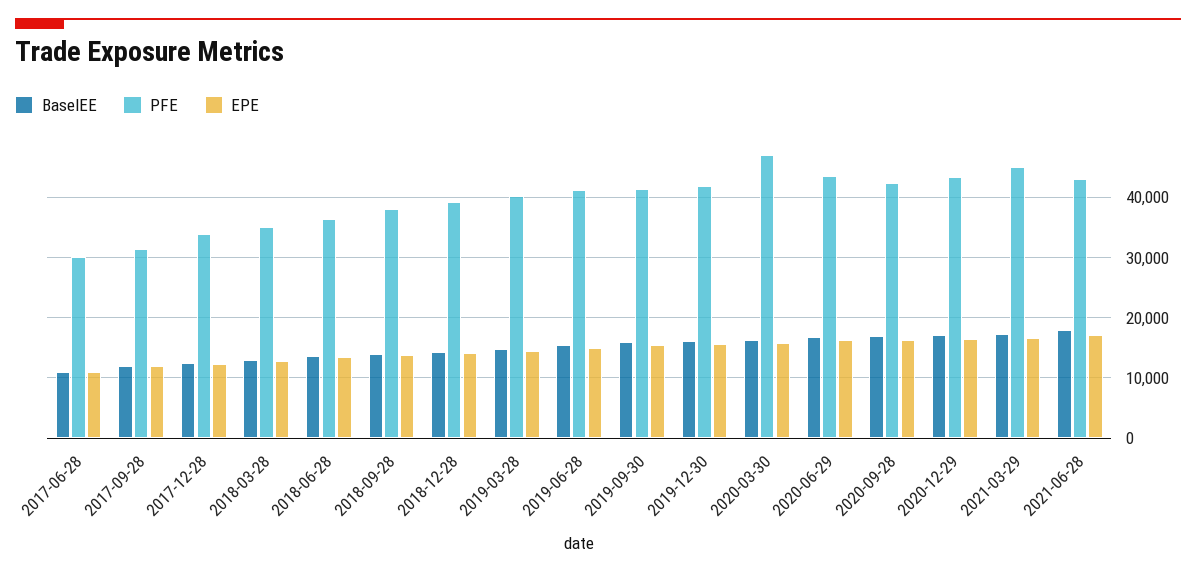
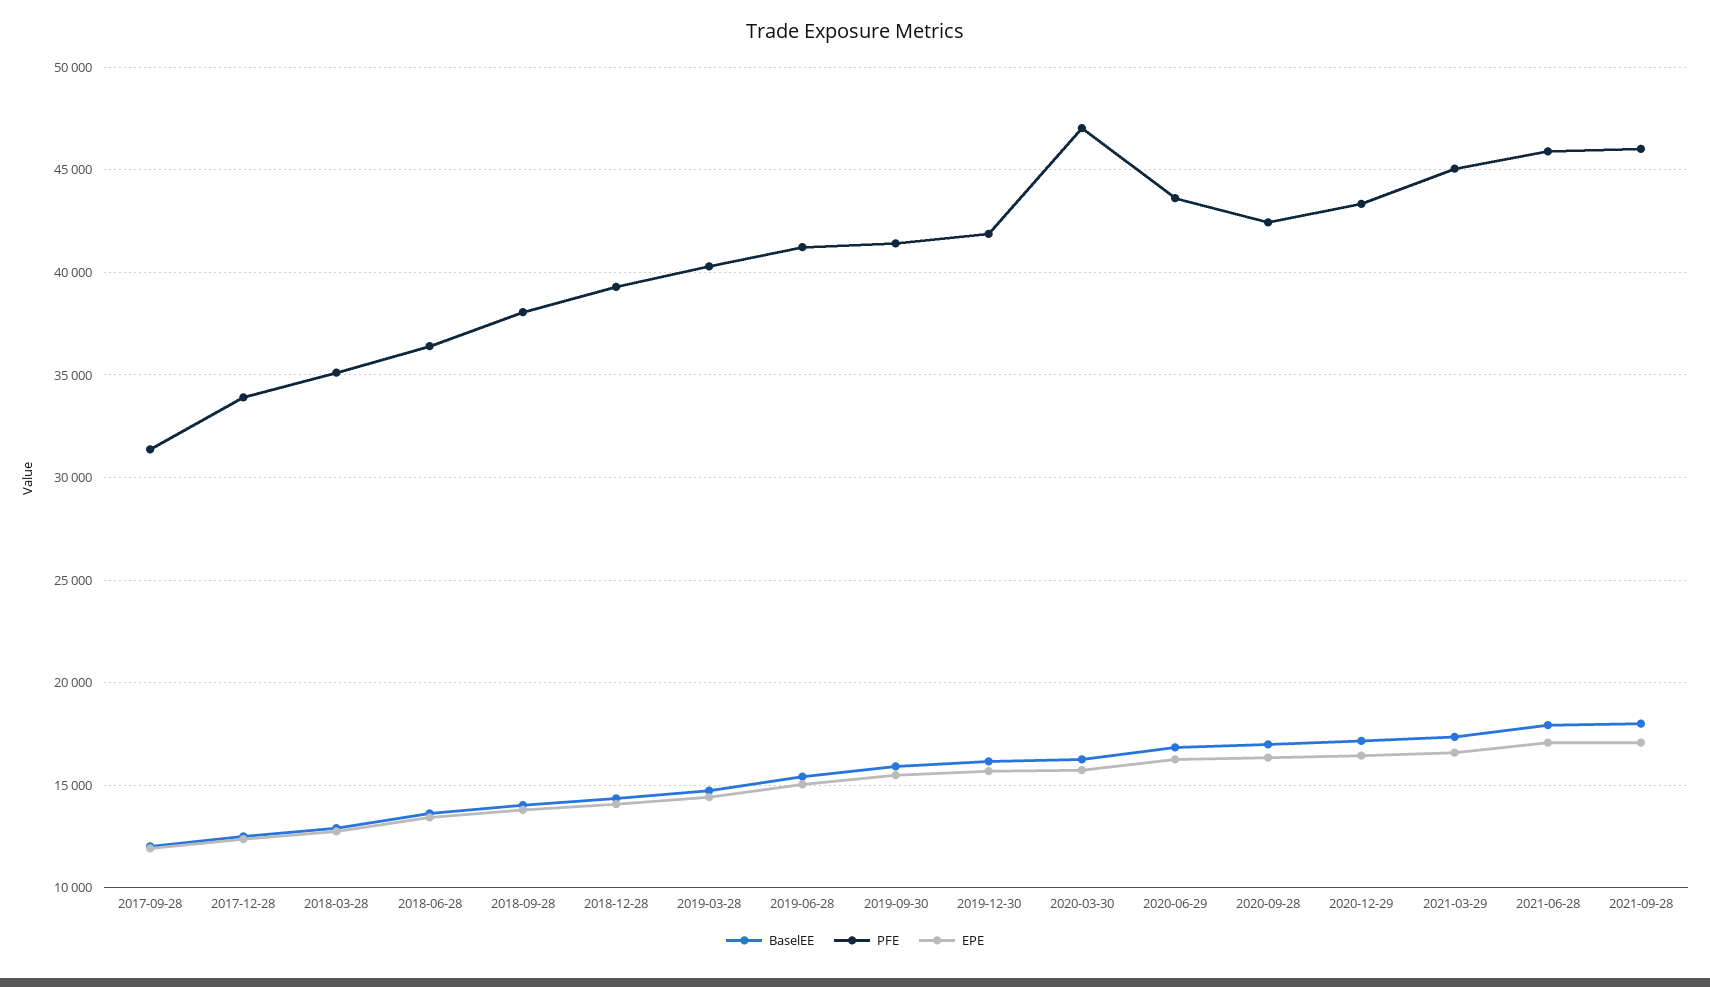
BaselEE, 2017-06-28: 11000 -> none
PFE, 2017-06-28: 30000 -> none
EPE, 2017-06-28: 11000 -> none
PFE, 2021-06-28: 43000 -> 46000
BaselEE, 2021-09-28: none -> 18000
PFE, 2021-09-28: none -> 46000
EPE, 2021-09-28: none -> 17000

